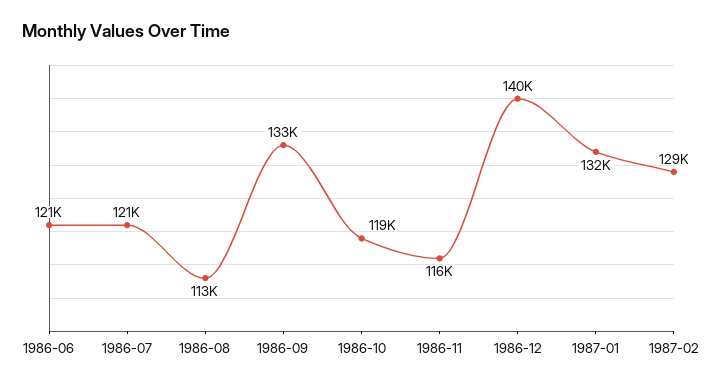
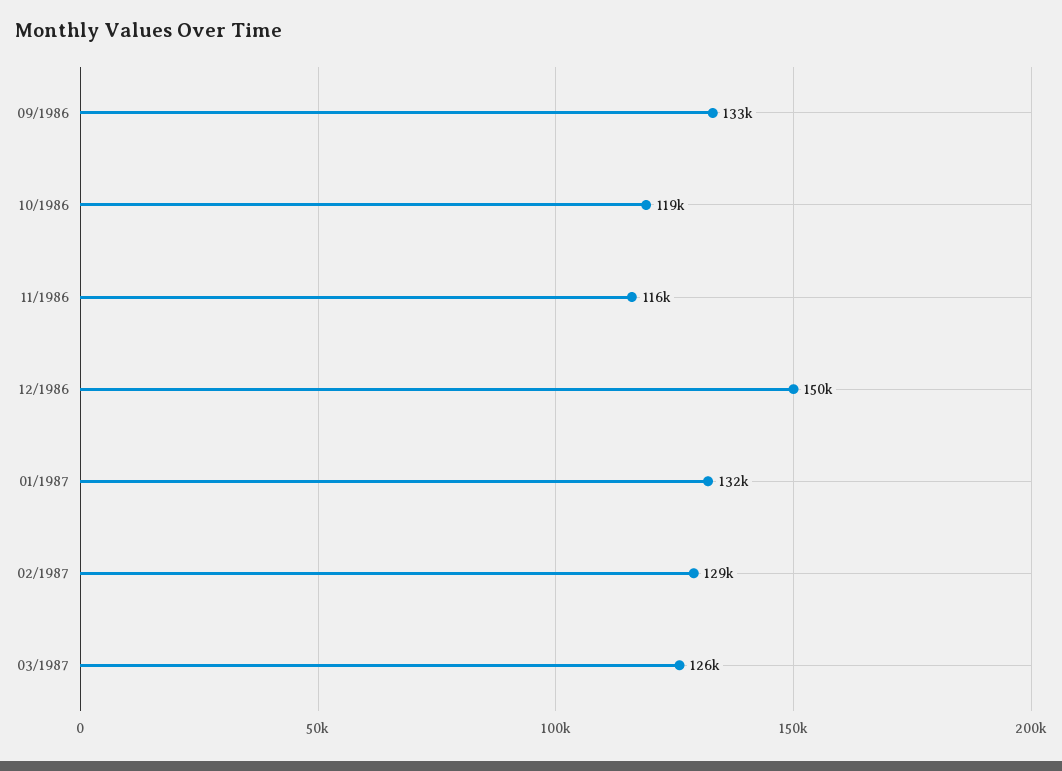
1986-06: 121000 -> none
1986-07: 121000 -> none
1986-08: 113000 -> none
1986-12: 140000 -> 150000
03/1987: none -> 126000

